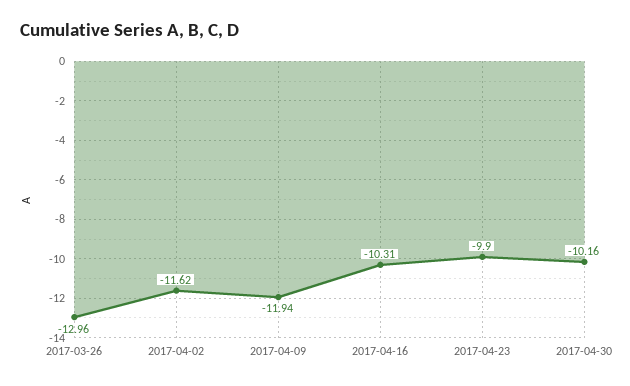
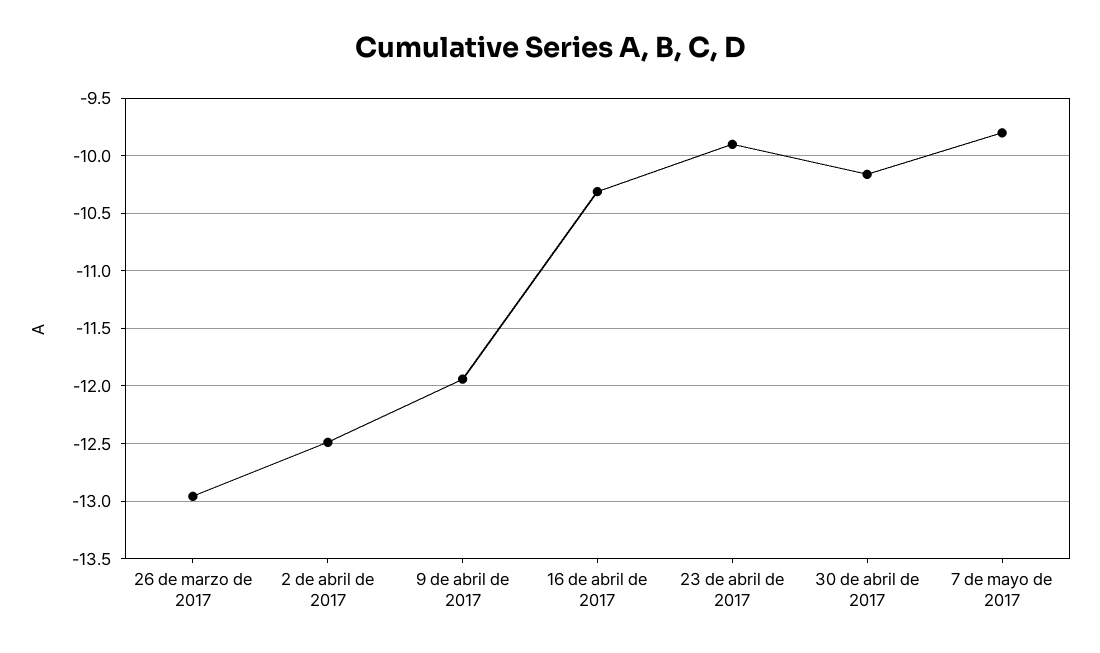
2017-04-02: -11.62 -> -12.5
7 de mayo de 2017: none -> -9.8

